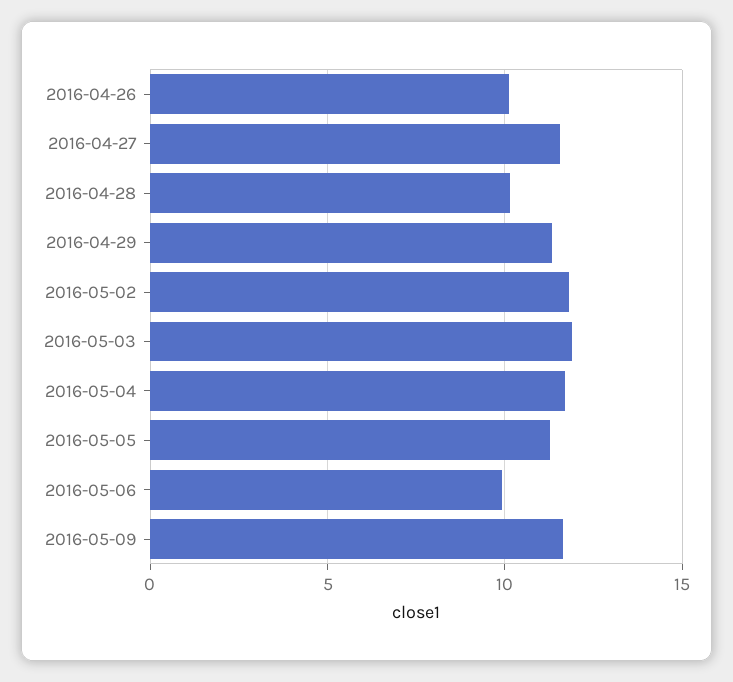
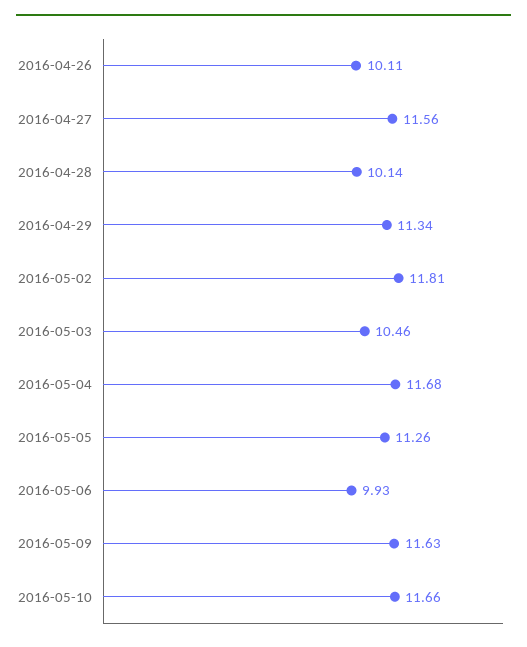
2016-05-03: 12 -> 10.46
2016-05-10: none -> 11.66

